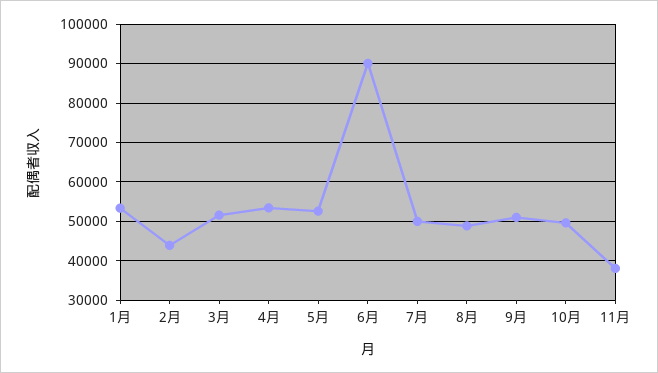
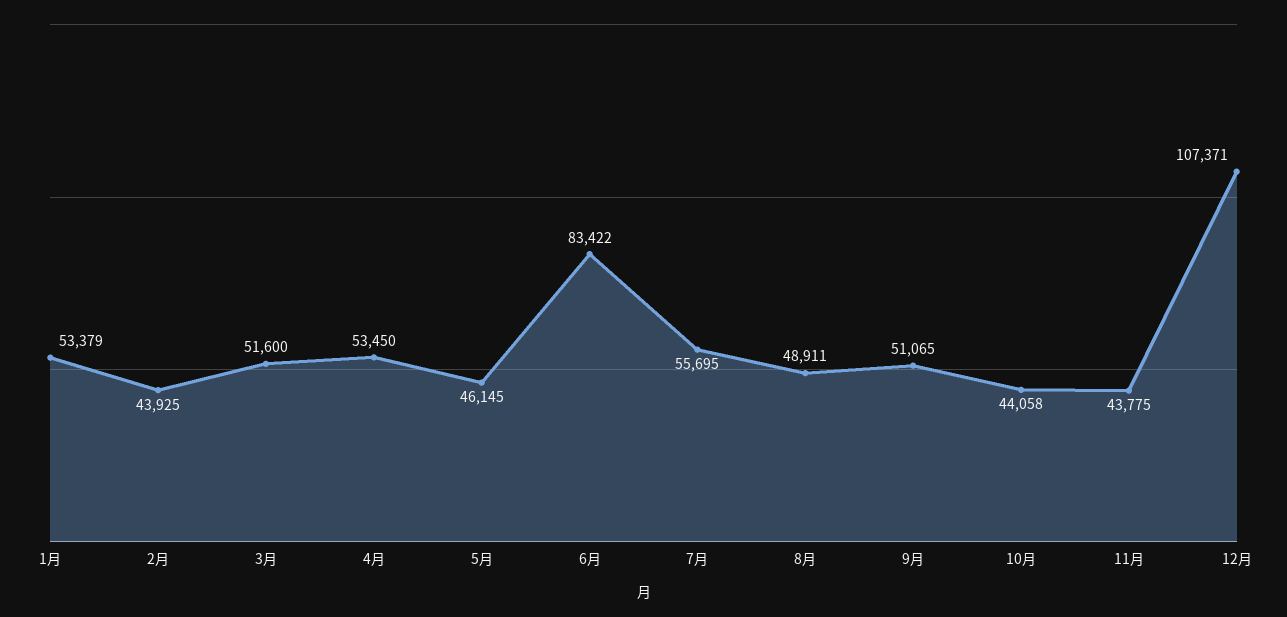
5月: 52000 -> 46145
6月: 90000 -> 83422
7月: 50000 -> 55695
10月: 50000 -> 44058
11月: 38000 -> 43775
12月: none -> 107371

